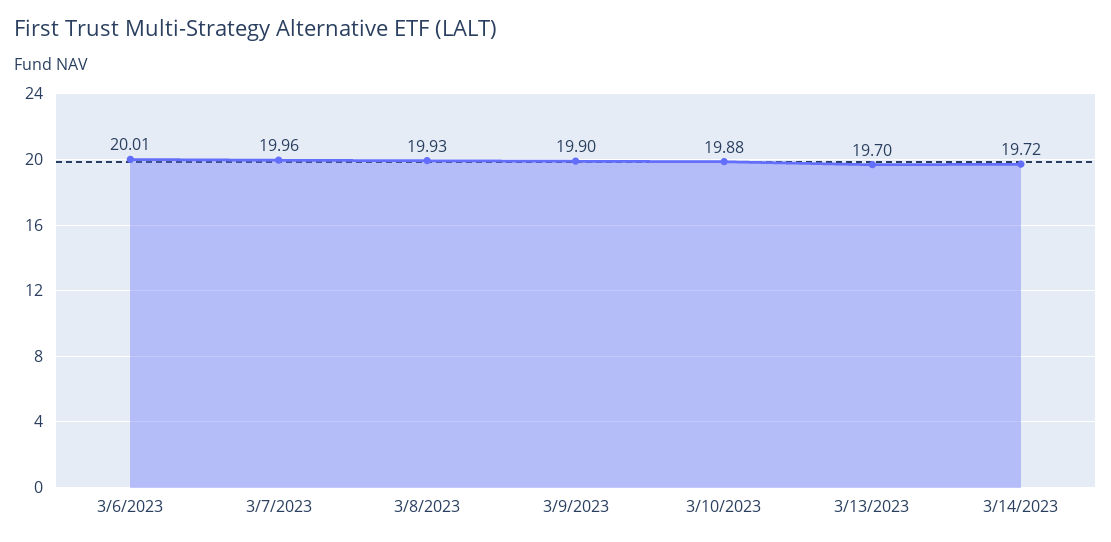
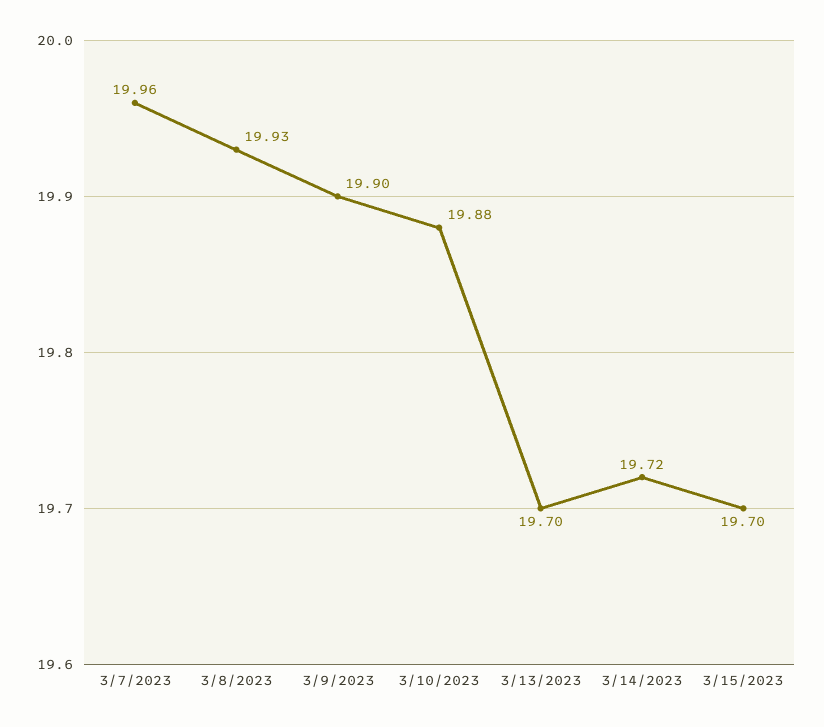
3/6/2023: 20.01 -> none
3/15/2023: none -> 19.7

